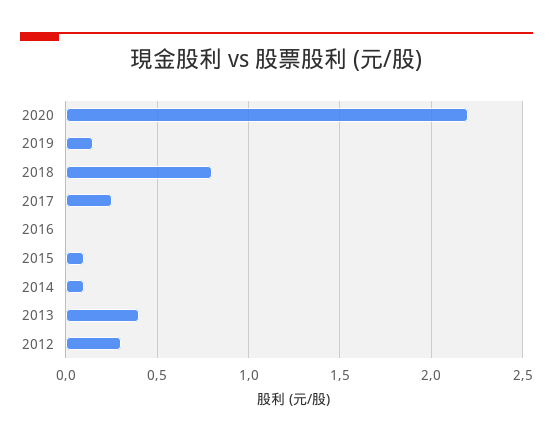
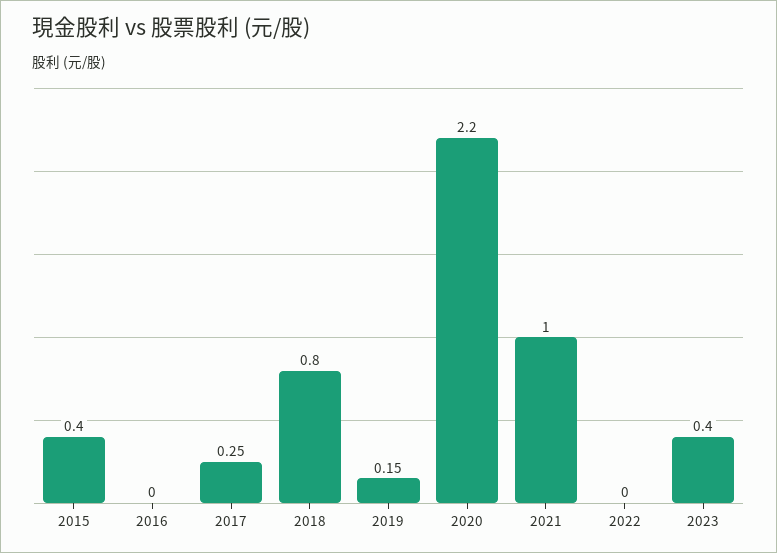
2015: 0.1 -> 0.4
2014: 0.1 -> none
2013: 0.4 -> none
2012: 0.3 -> none
2021: none -> 1
2022: none -> 0
2023: none -> 0.4

